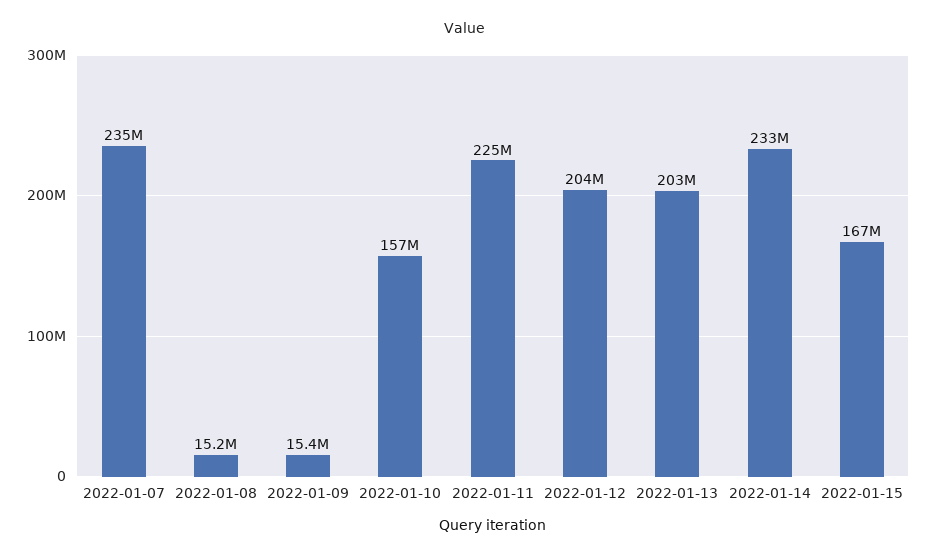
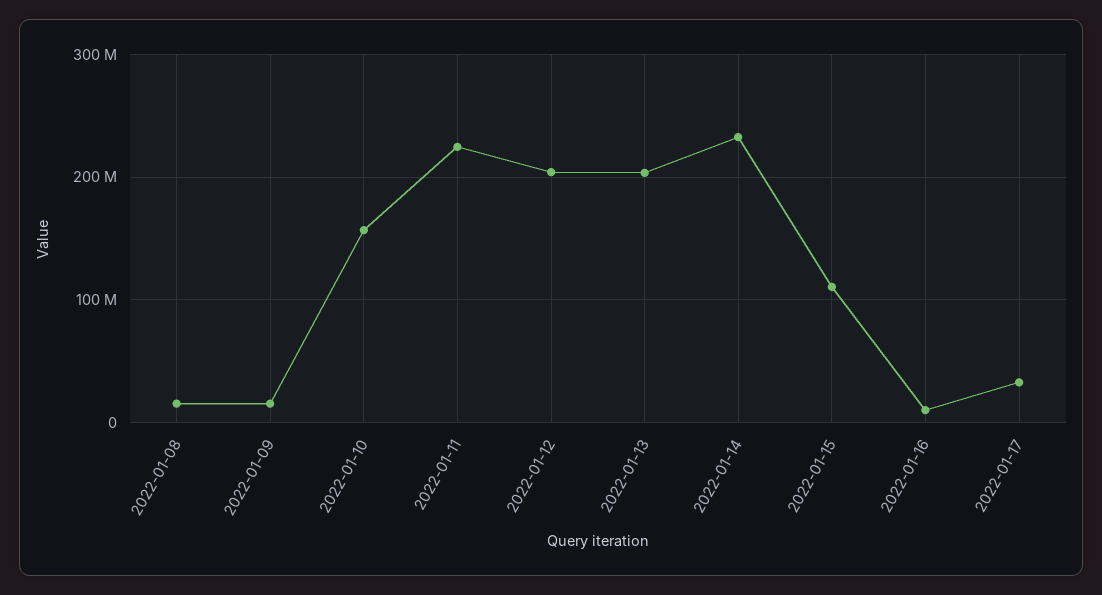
2022-01-07: 235000000 -> none
2022-01-15: 167000000 -> 110000000
2022-01-16: none -> 10000000
2022-01-17: none -> 30000000

